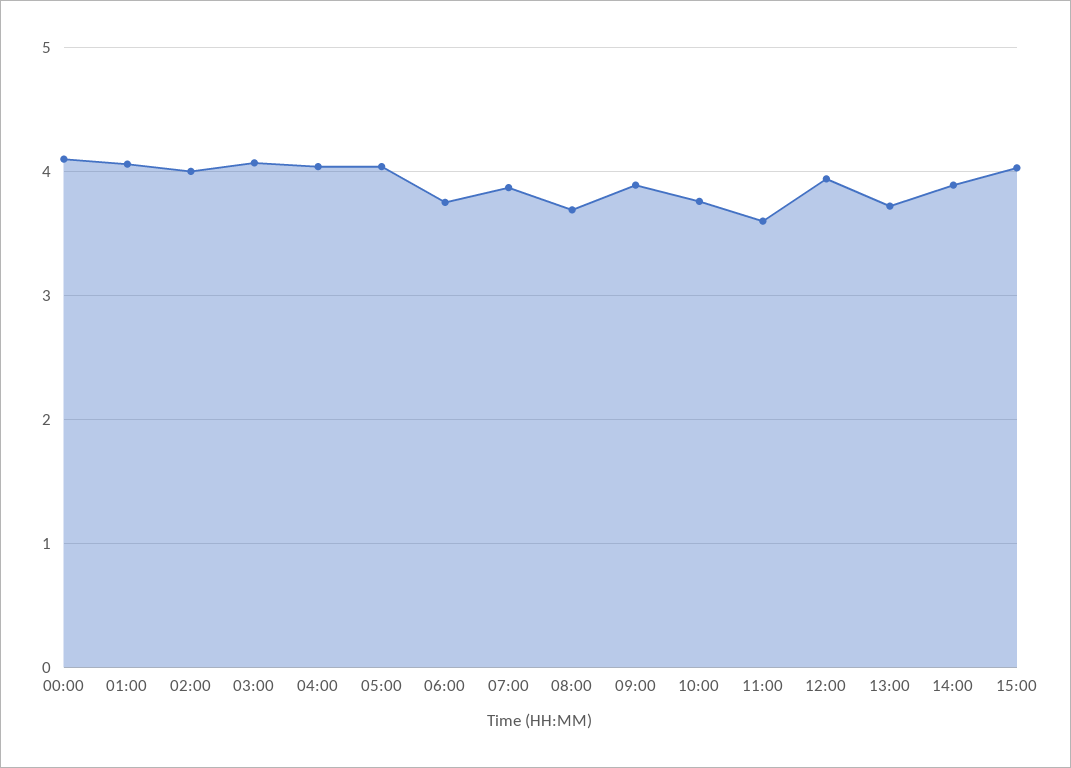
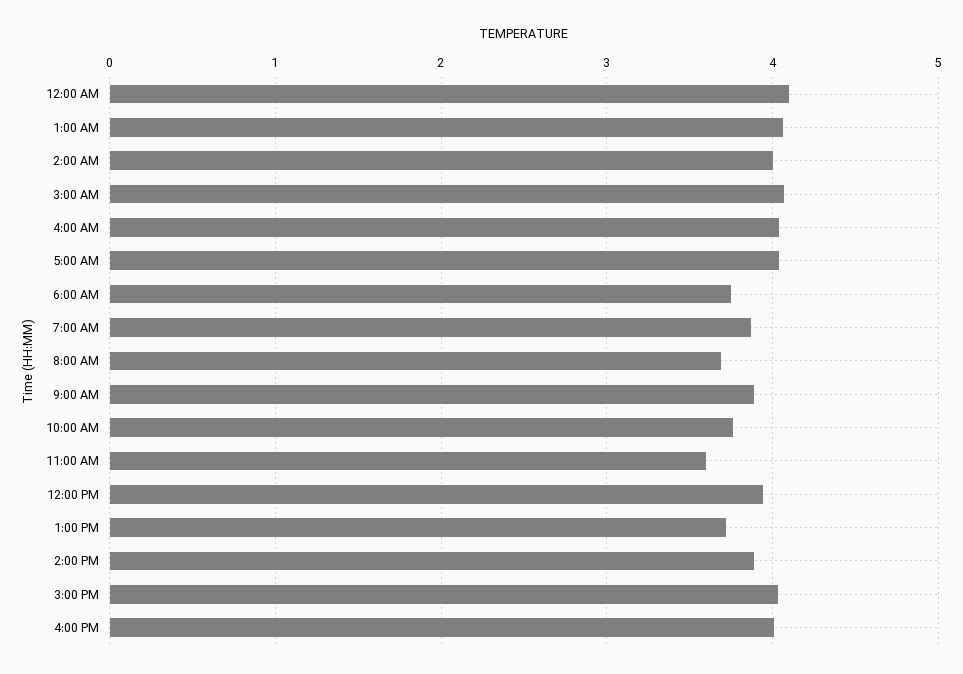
4:00 PM: none -> 4

